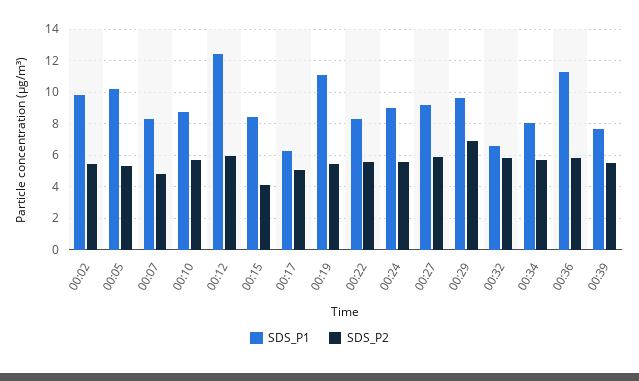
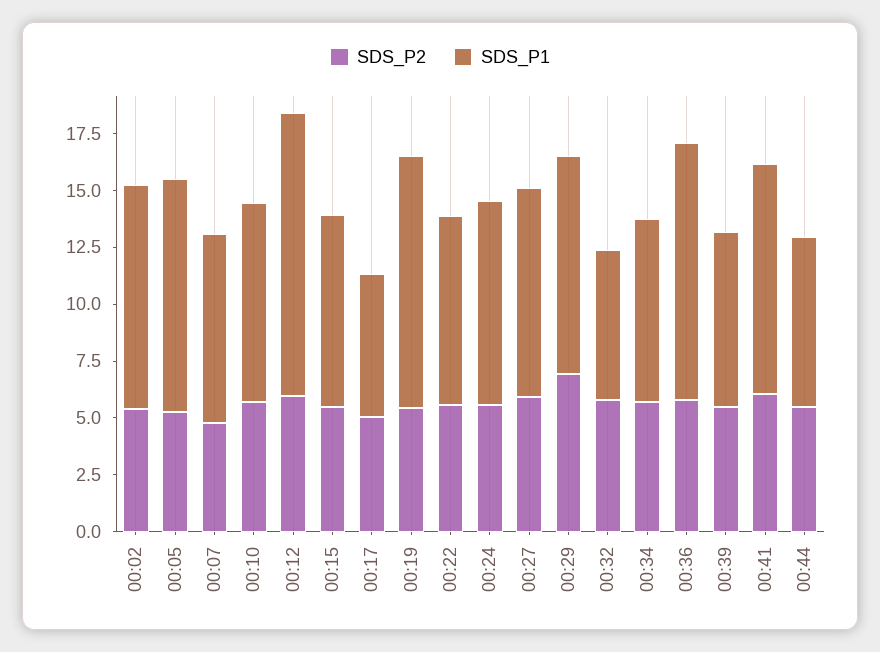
SDS_P2, 00:15: 4 -> 5.5
SDS_P2, 00:41: none -> 6
SDS_P1, 00:41: none -> 10
SDS_P2, 00:44: none -> 5.5
SDS_P1, 00:44: none -> 7.5

